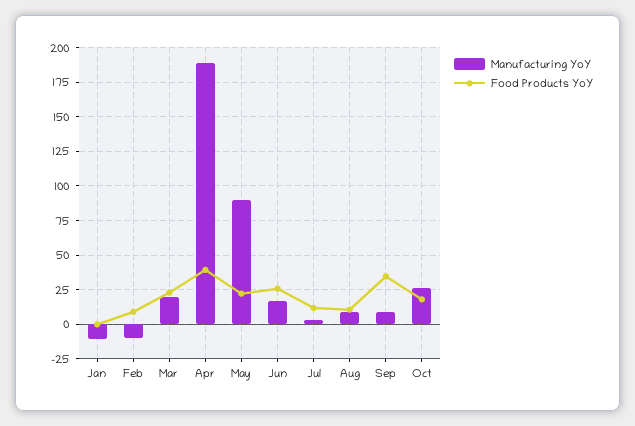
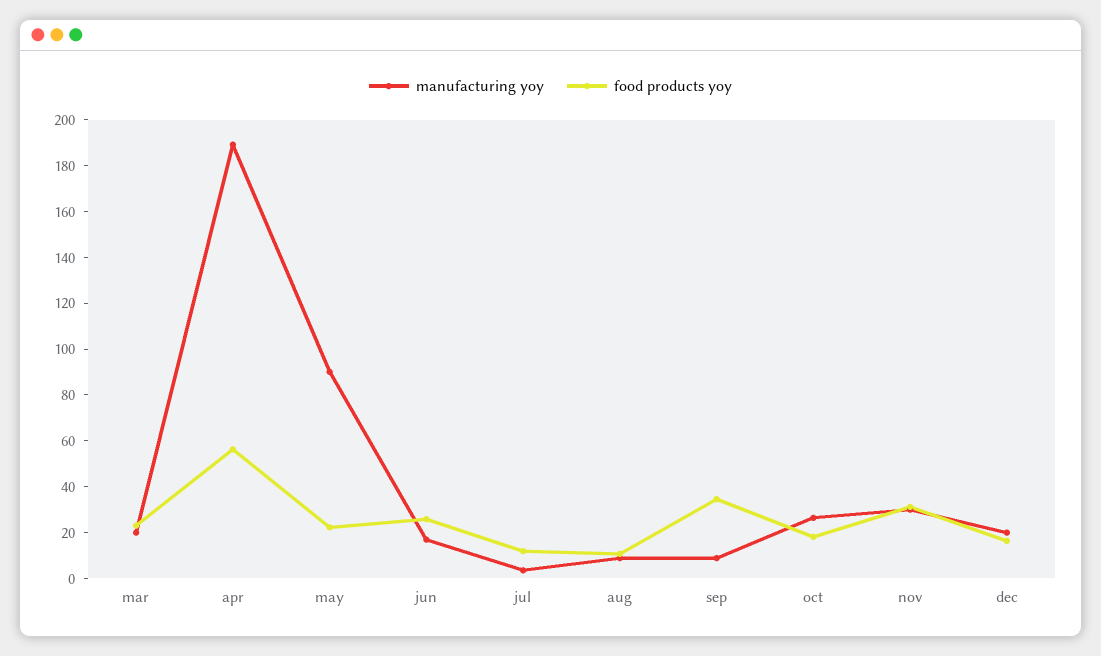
Manufacturing YoY, Jan: -10 -> none
Food Products YoY, Jan: 0 -> none
Manufacturing YoY, Feb: -10 -> none
Food Products YoY, Feb: 10 -> none
Food Products YoY, Apr: 40 -> 55
Manufacturing YoY, nov: none -> 30
Food Products YoY, nov: none -> 30
Manufacturing YoY, dec: none -> 20
Food Products YoY, dec: none -> 15

